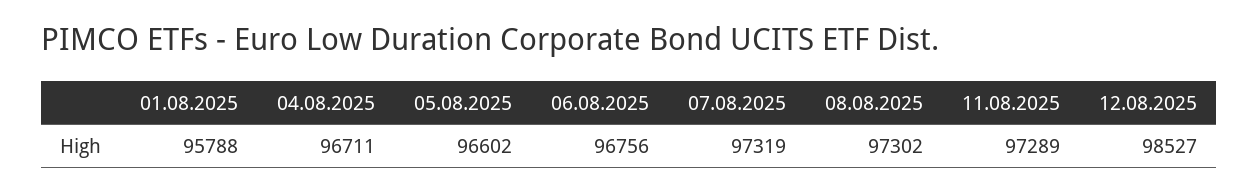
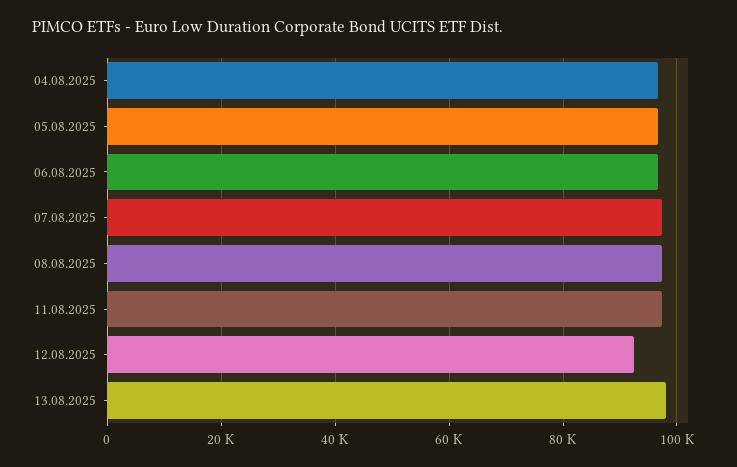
01.08.2025: 95788 -> none
12.08.2025: 98527 -> 92000
13.08.2025: none -> 98000

